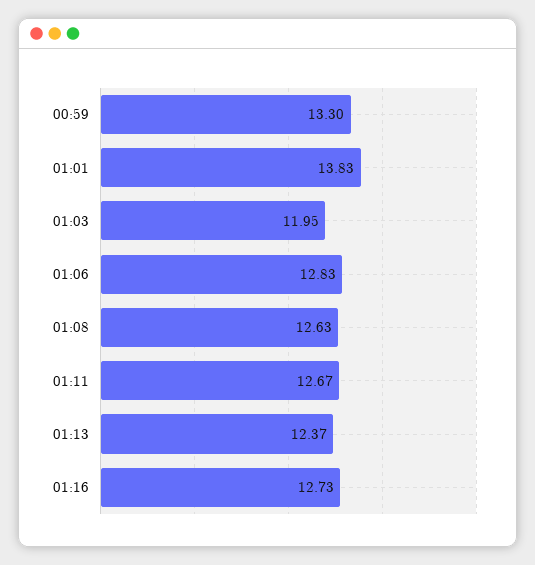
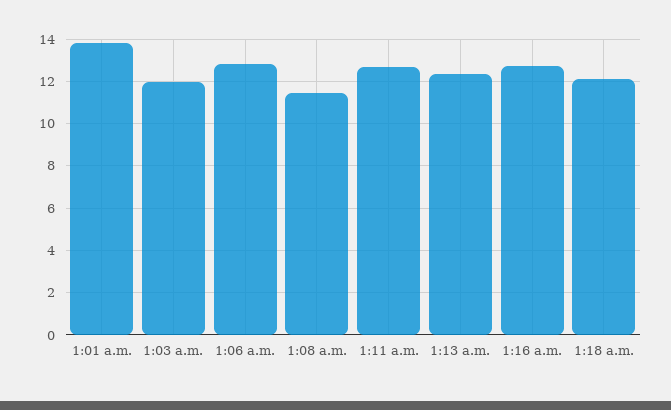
00:59: 13.3 -> none
01:08: 12.63 -> 11.5
1:18 a.m.: none -> 12

